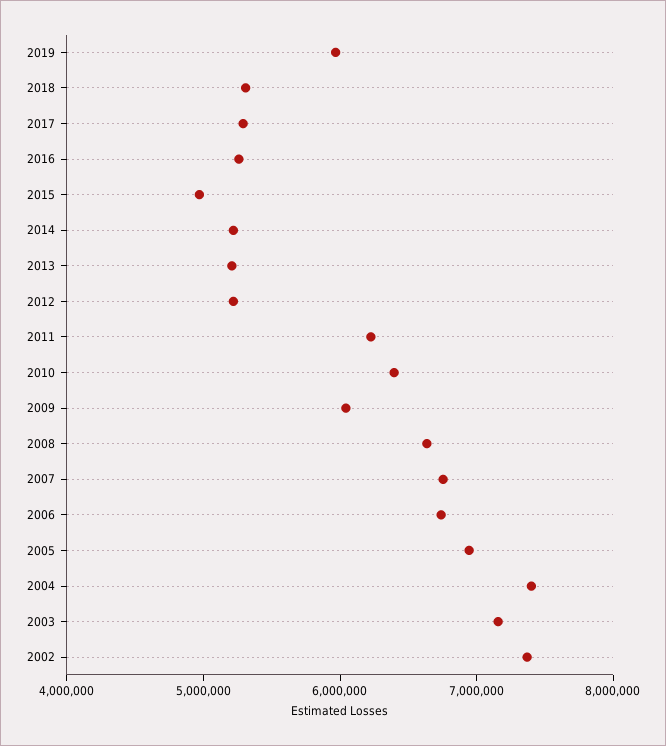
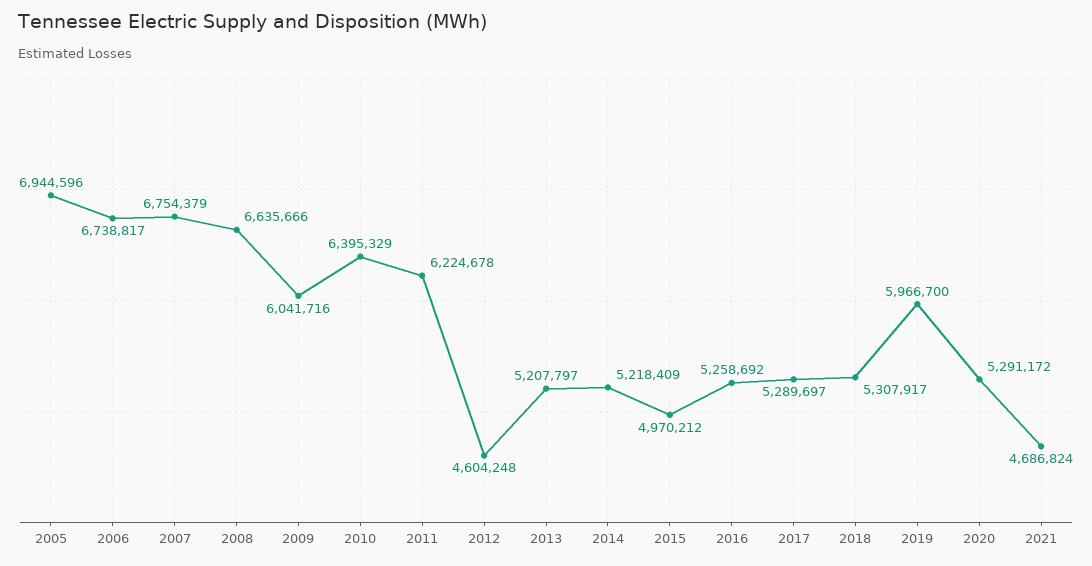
2012: 5200000 -> 4604248
2004: 7400000 -> none
2003: 7200000 -> none
2002: 7400000 -> none
2020: none -> 5291172
2021: none -> 4686824

